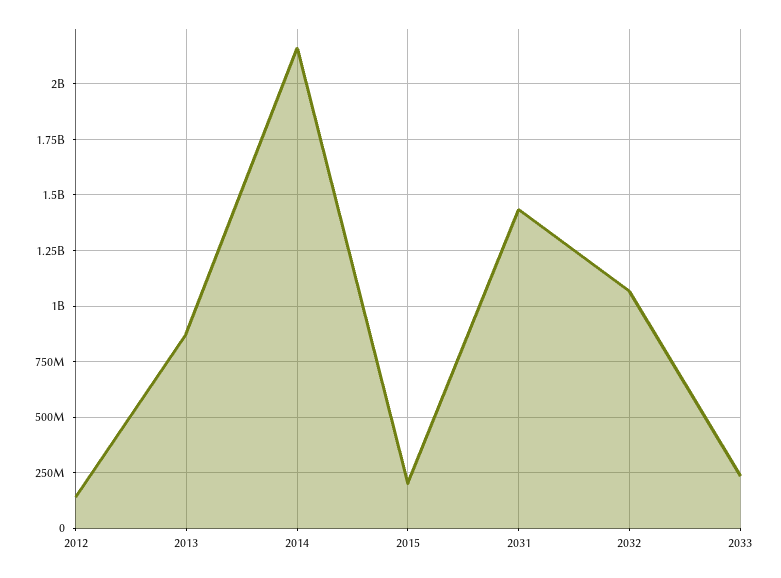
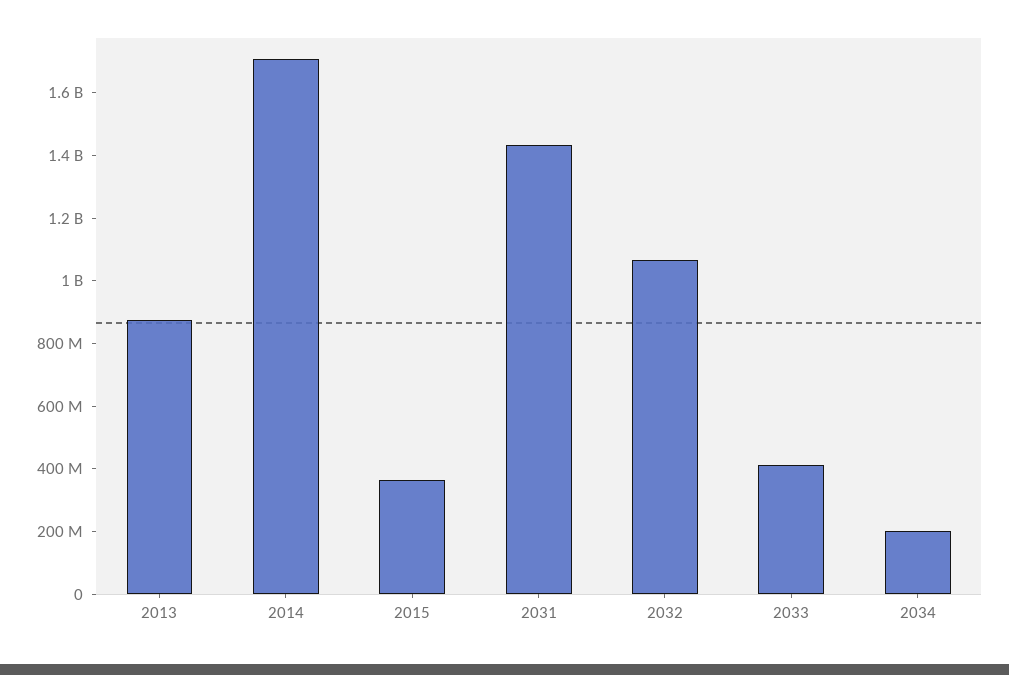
2012: 150000000 -> none
2014: 2150000000 -> 1700000000
2015: 200000000 -> 350000000
2033: 250000000 -> 400000000
2034: none -> 200000000

